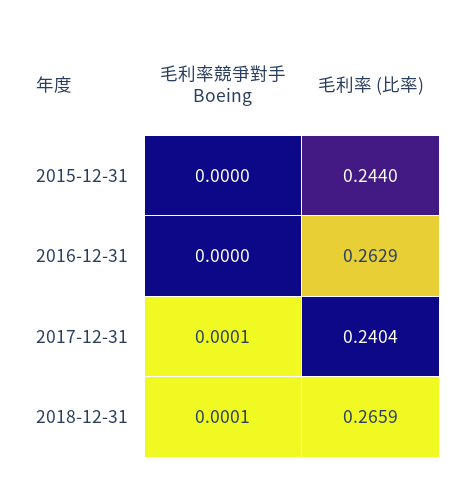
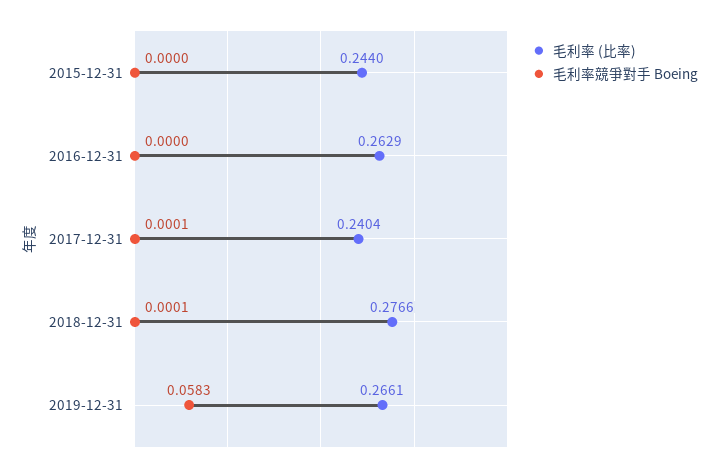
毛利率 (比率), 2018-12-31: 0.2659 -> 0.2766
毛利率 (比率), 2019-12-31: none -> 0.2661
毛利率競爭對手 Boeing, 2019-12-31: none -> 0.0583

